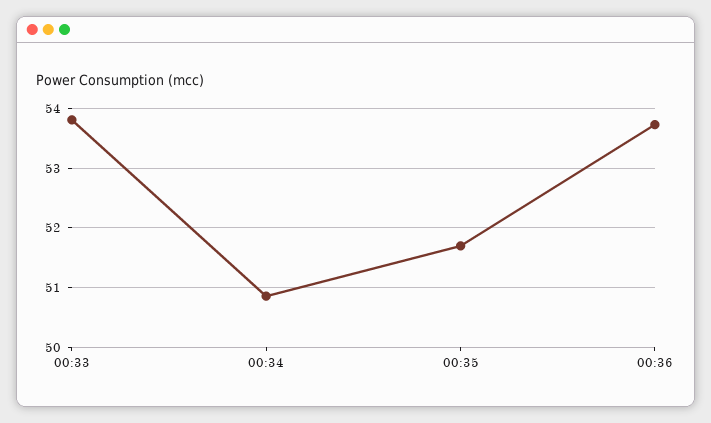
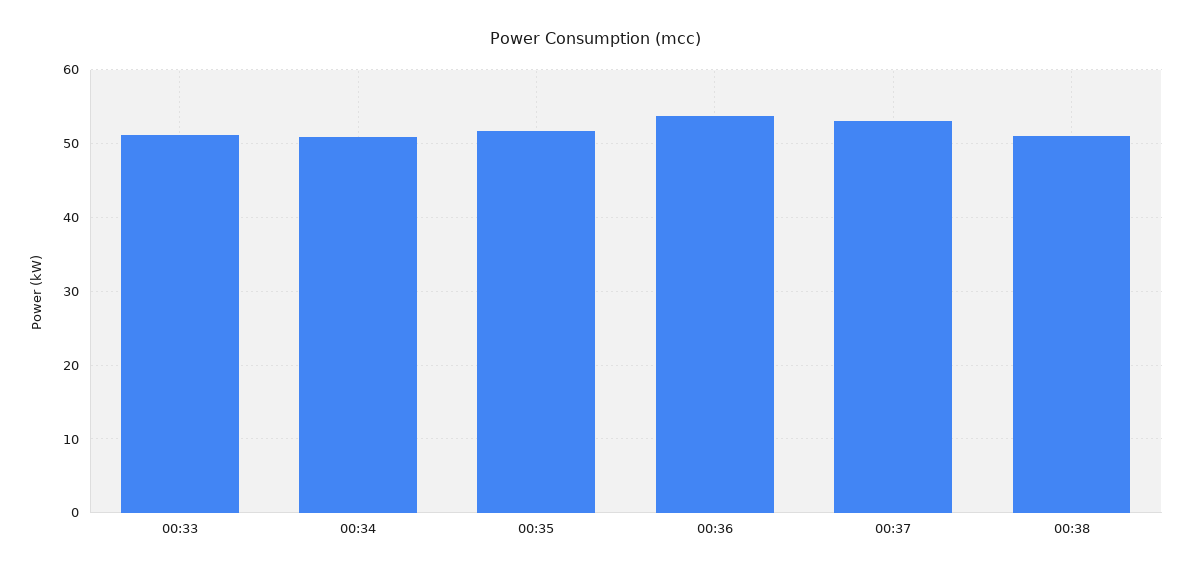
00:33: 53.8 -> 51
00:37: none -> 53
00:38: none -> 51

